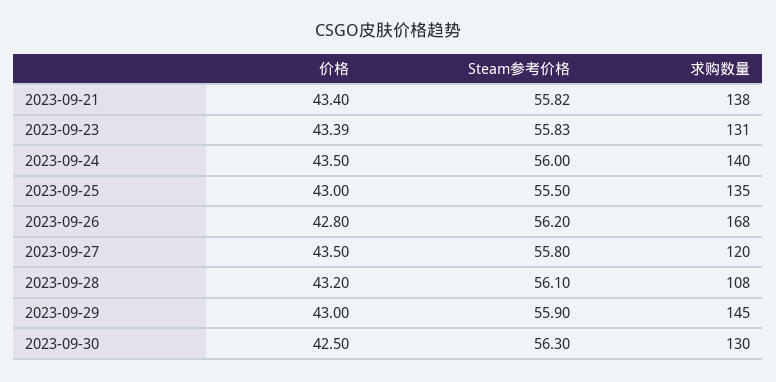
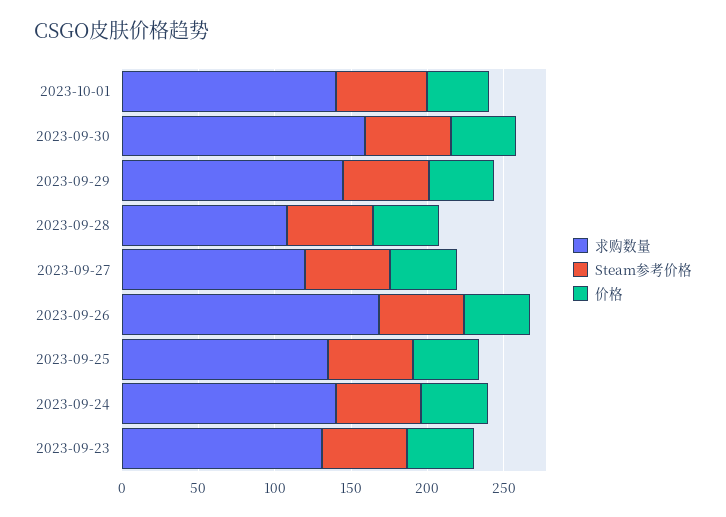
价格, 2023-09-21: 43.4 -> none
Steam参考价格, 2023-09-21: 55.82 -> none
求购数量, 2023-09-21: 138 -> none
求购数量, 2023-09-30: 130 -> 160
求购数量, 2023-10-01: none -> 140
Steam参考价格, 2023-10-01: none -> 60
价格, 2023-10-01: none -> 40

